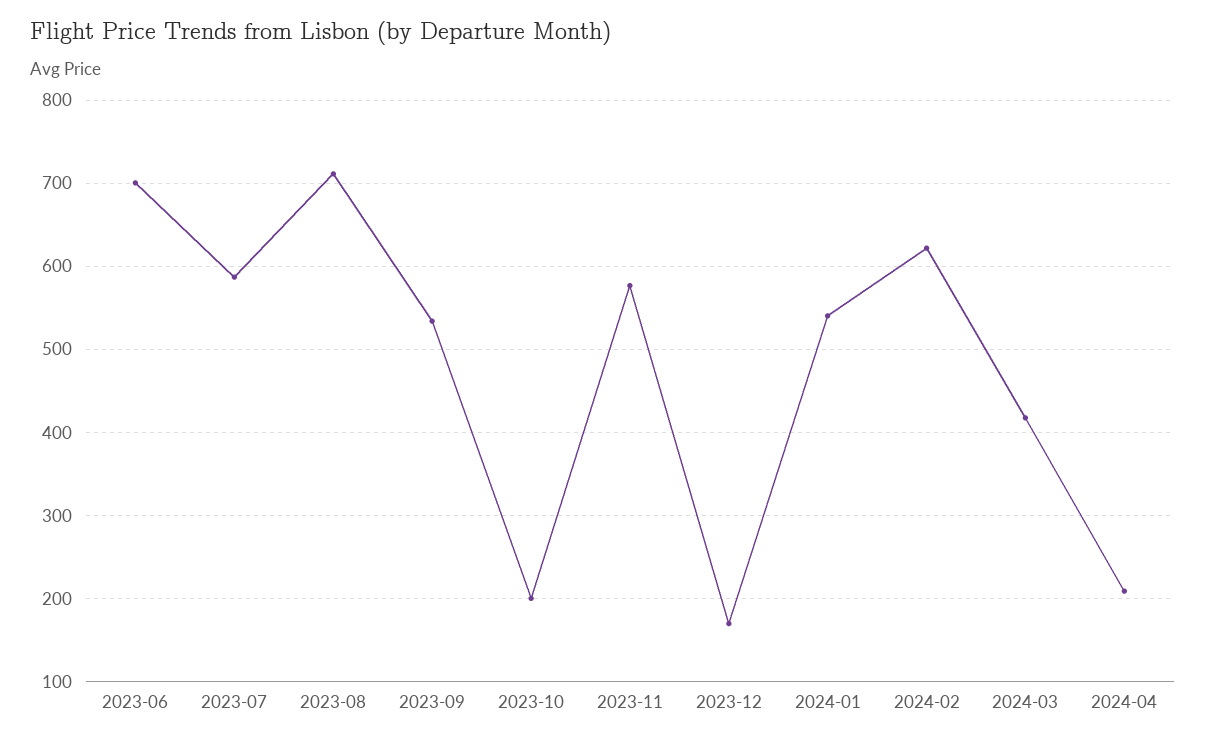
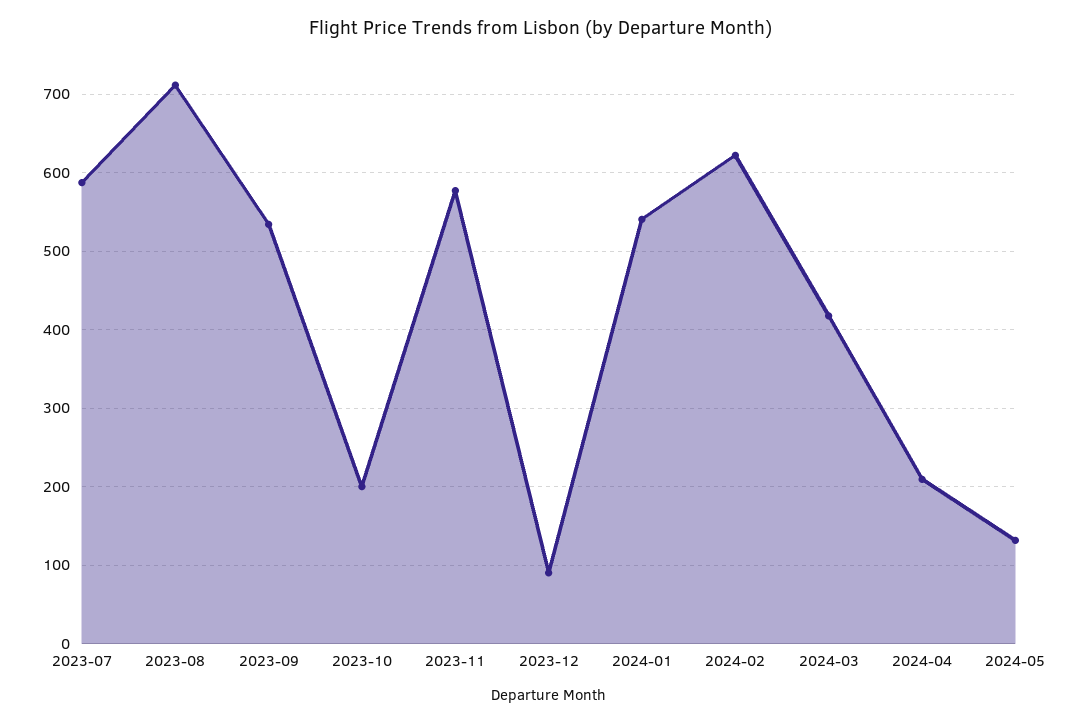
2023-06: 700 -> none
2023-12: 170 -> 90
2024-05: none -> 130

